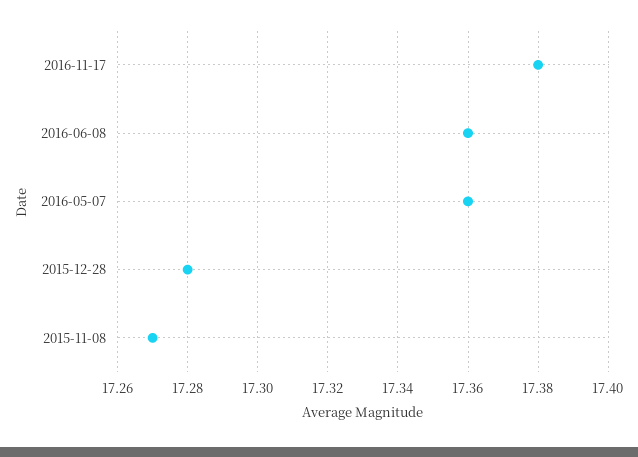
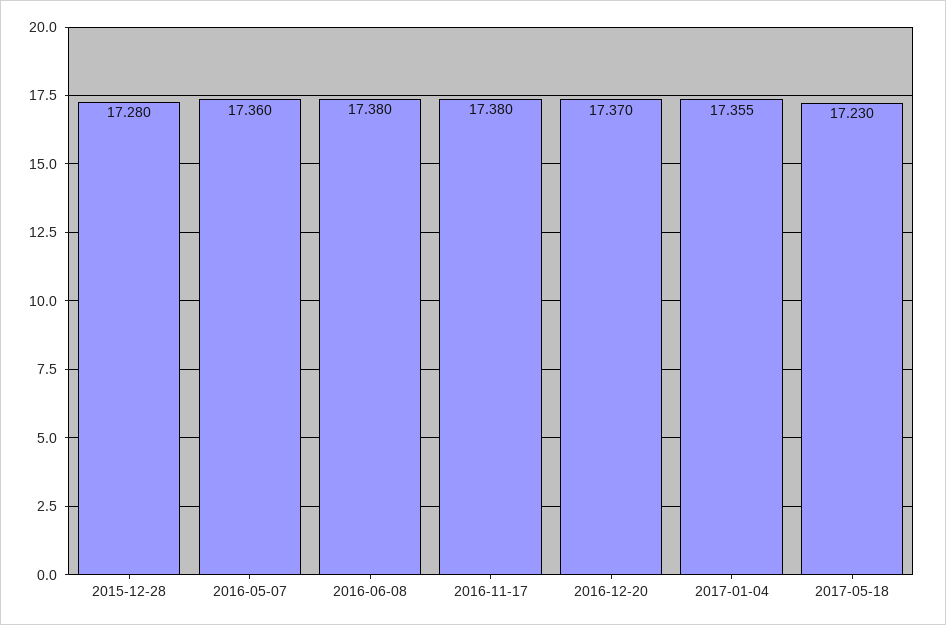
2016-06-08: 17.36 -> 17.38
2015-11-08: 17.27 -> none
2016-12-20: none -> 17.37
2017-01-04: none -> 17.355
2017-05-18: none -> 17.23

